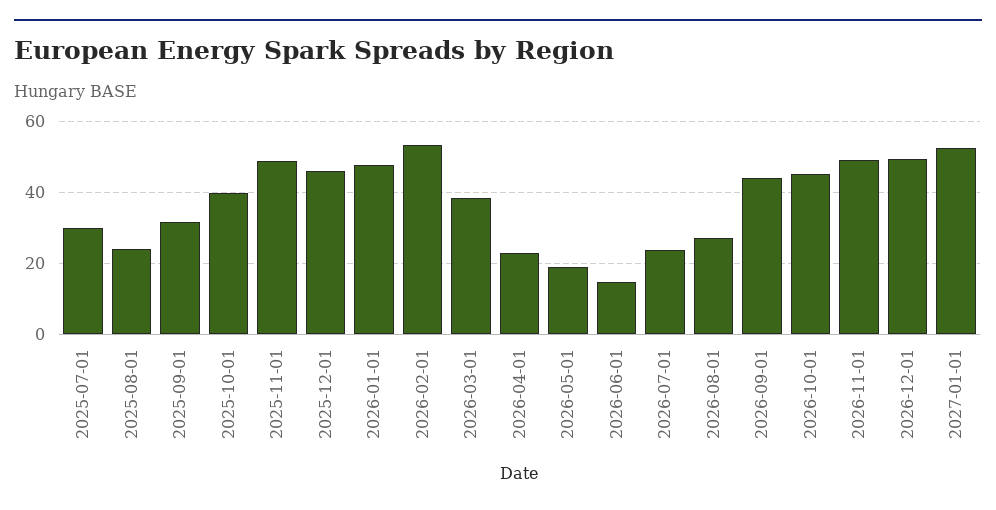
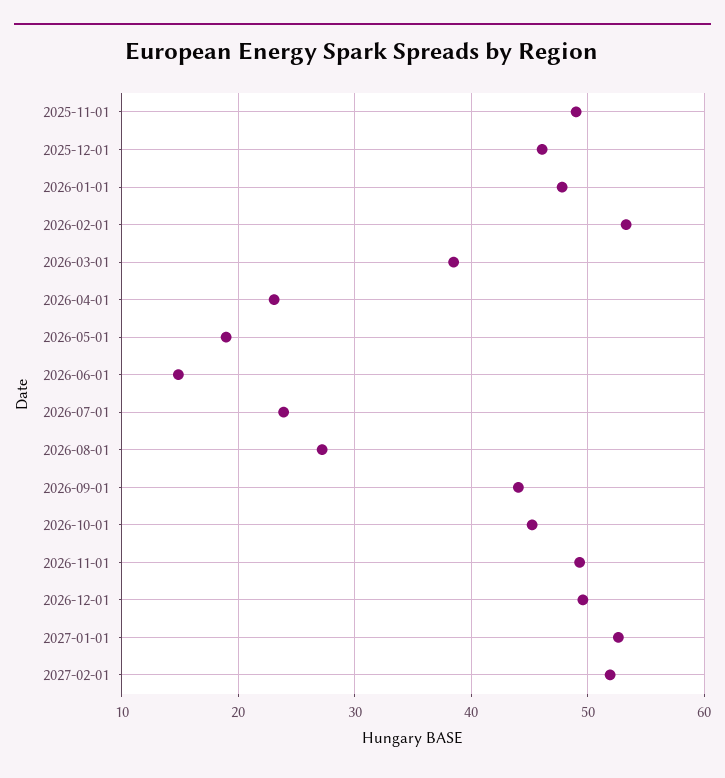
2025-07-01: 30 -> none
2025-08-01: 24 -> none
2025-09-01: 32 -> none
2025-10-01: 40 -> none
2027-02-01: none -> 52

